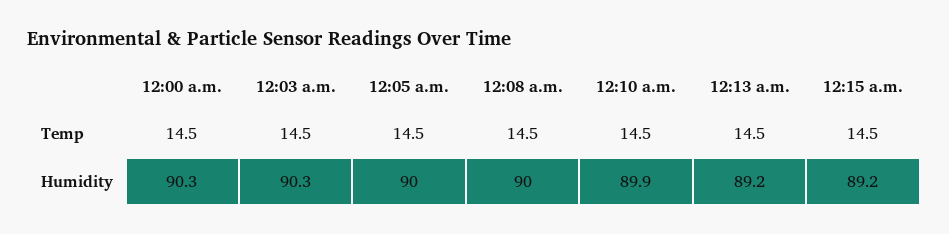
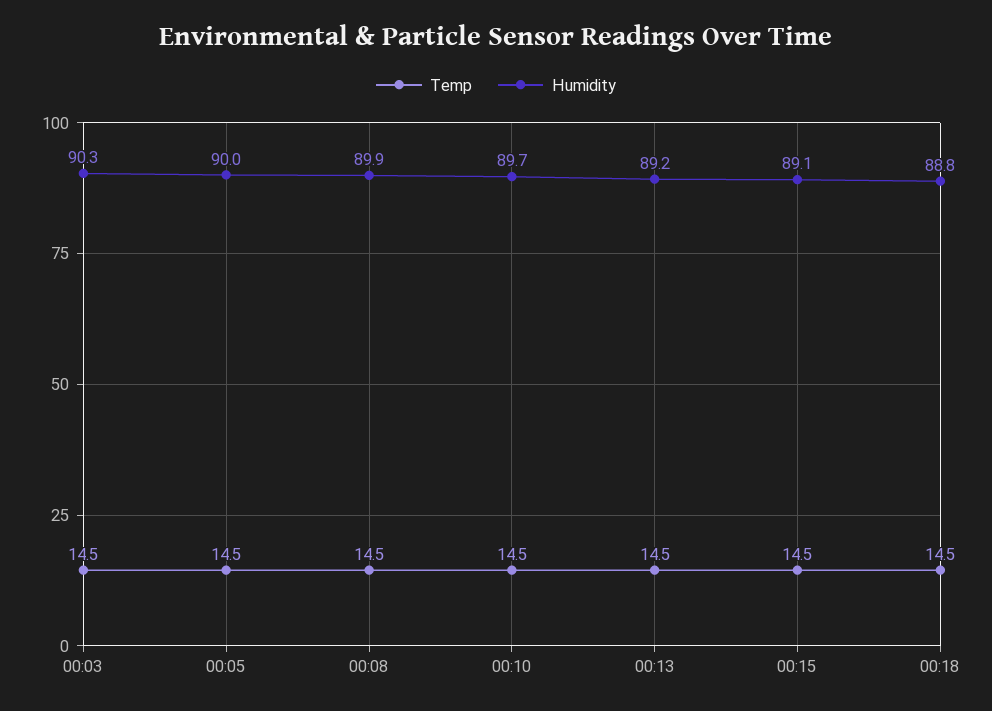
Temp, 12:00 a.m.: 14.5 -> none
Humidity, 12:00 a.m.: 90.3 -> none
Humidity, 12:08 a.m.: 90 -> 89.9
Humidity, 12:10 a.m.: 89.9 -> 89.7
Humidity, 12:15 a.m.: 89.2 -> 89.1
Temp, 00:18: none -> 14.5
Humidity, 00:18: none -> 88.8

